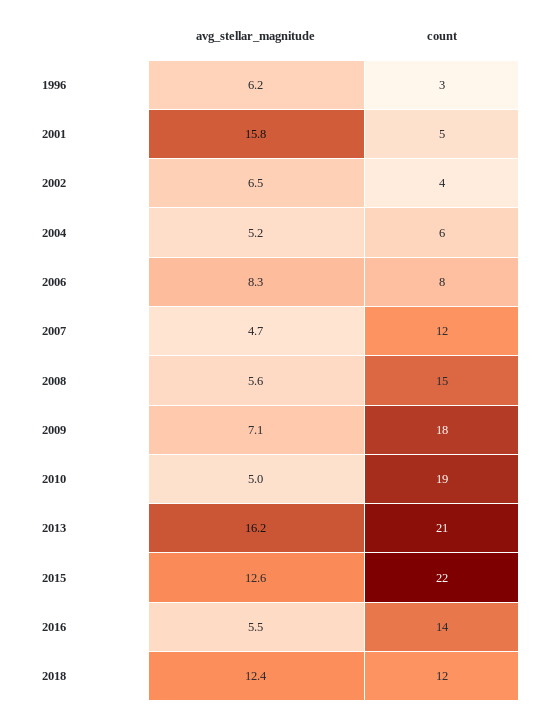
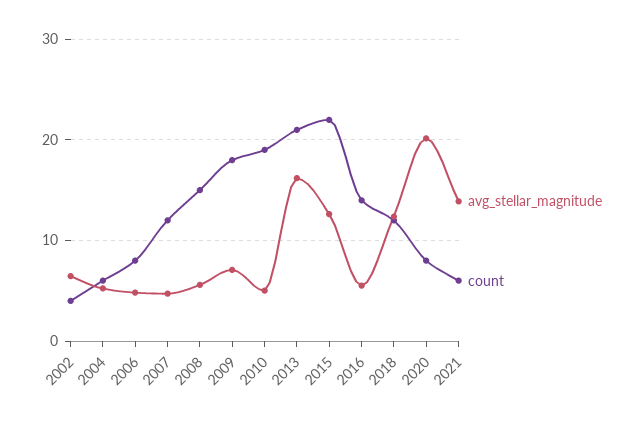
avg_stellar_magnitude, 1996: 6.2 -> none
count, 1996: 3 -> none
avg_stellar_magnitude, 2001: 15.8 -> none
count, 2001: 5 -> none
avg_stellar_magnitude, 2006: 8.3 -> 5
avg_stellar_magnitude, 2020: none -> 20
count, 2020: none -> 8
avg_stellar_magnitude, 2021: none -> 14
count, 2021: none -> 6

